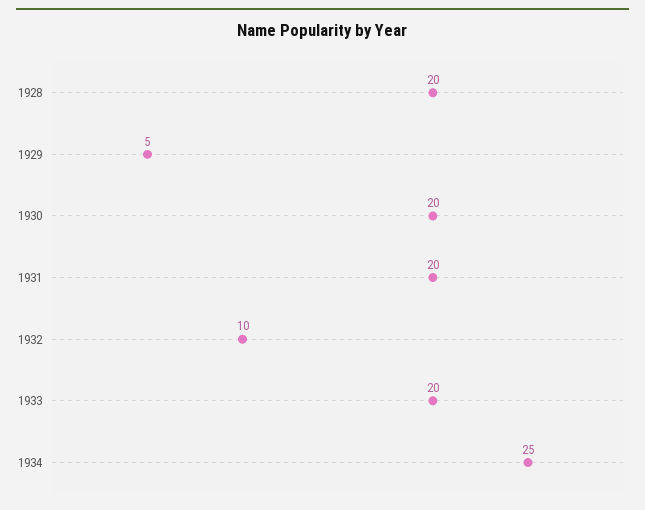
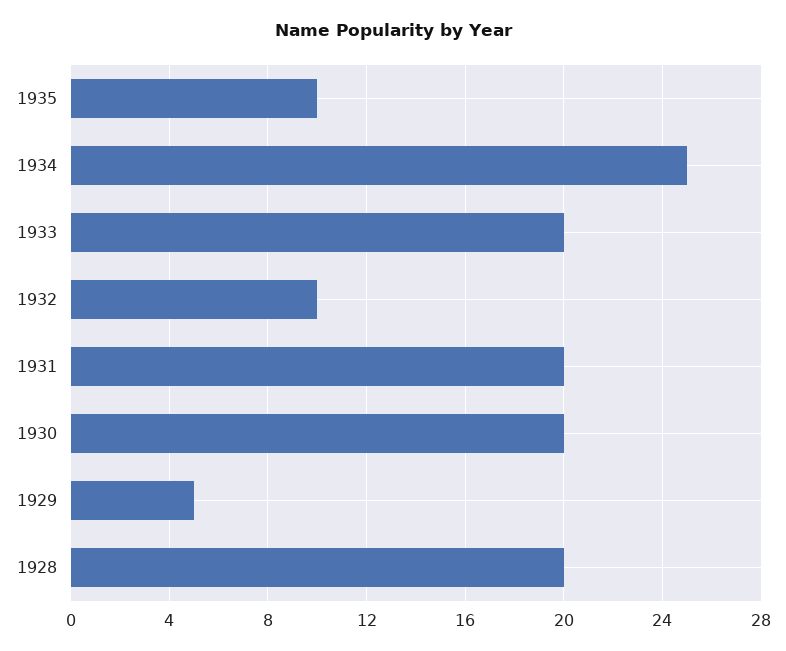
1935: none -> 10

